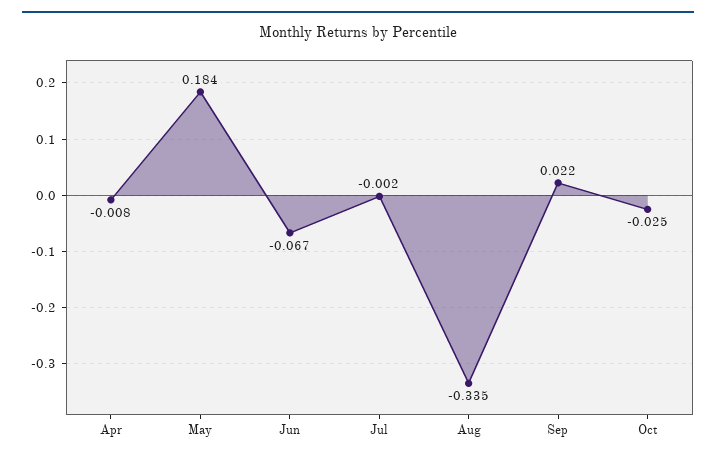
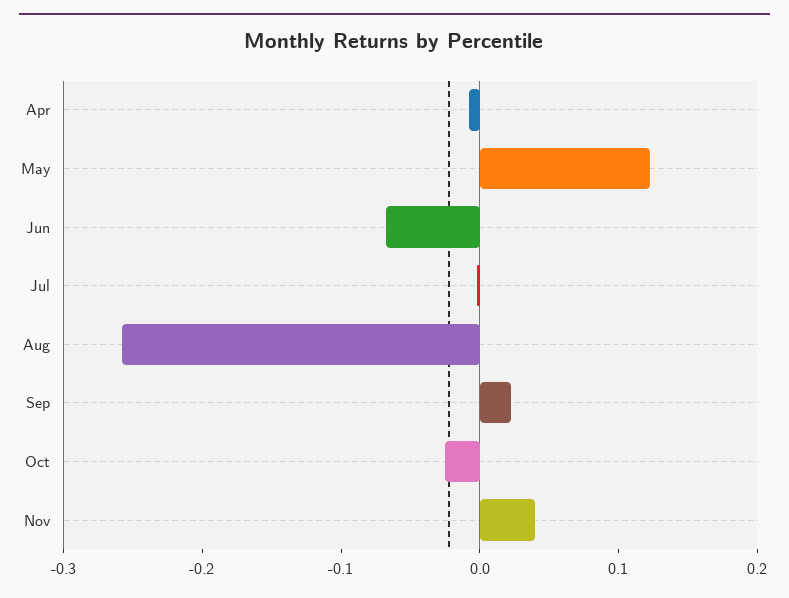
May: 0.184 -> 0.12
Aug: -0.335 -> -0.26
Nov: none -> 0.04

